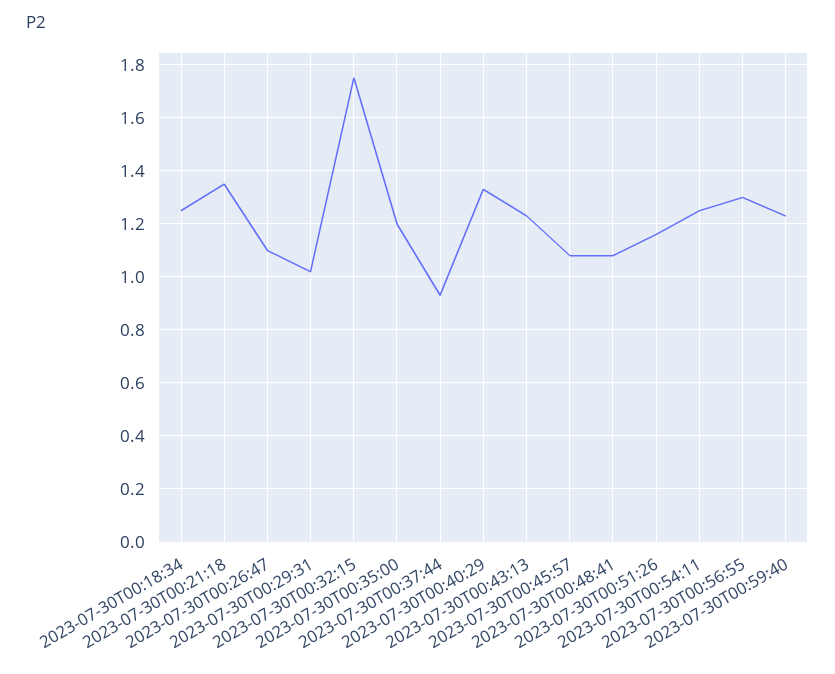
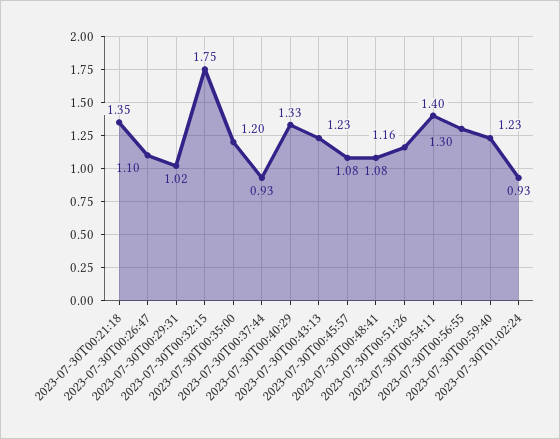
2023-07-30T00:18:34: 1.25 -> none
2023-07-30T00:54:11: 1.25 -> 1.4
2023-07-30T01:02:24: none -> 0.93

